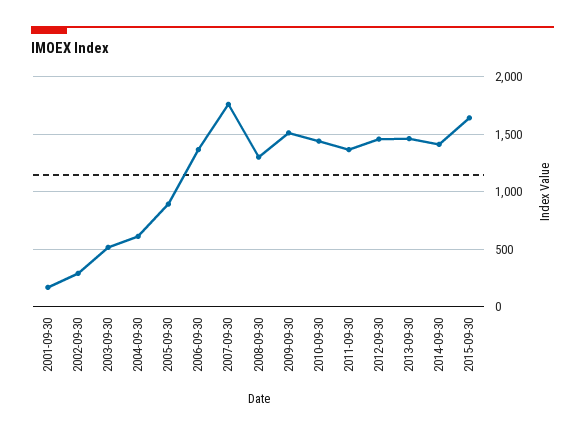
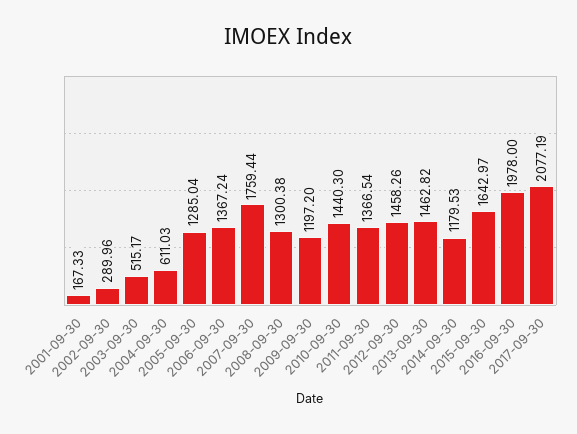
2005-09-30: 900 -> 1285.04
2009-09-30: 1500 -> 1197.2
2014-09-30: 1400 -> 1179.53
2016-09-30: none -> 1978
2017-09-30: none -> 2077.19

